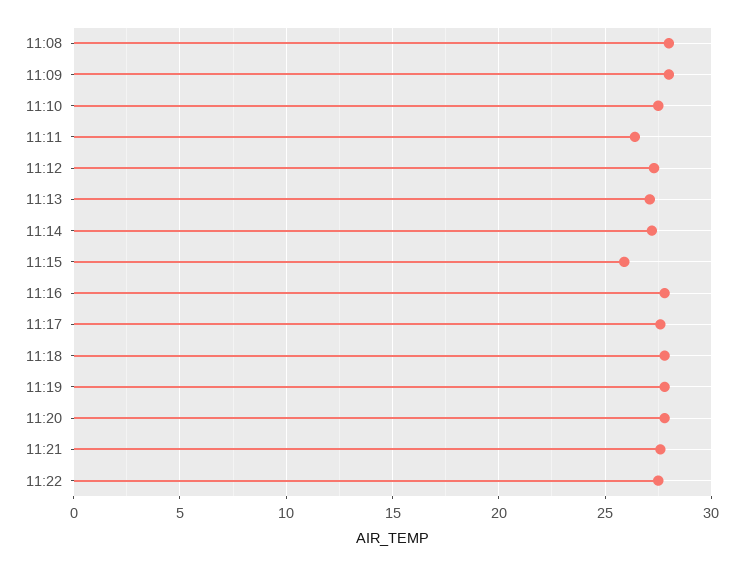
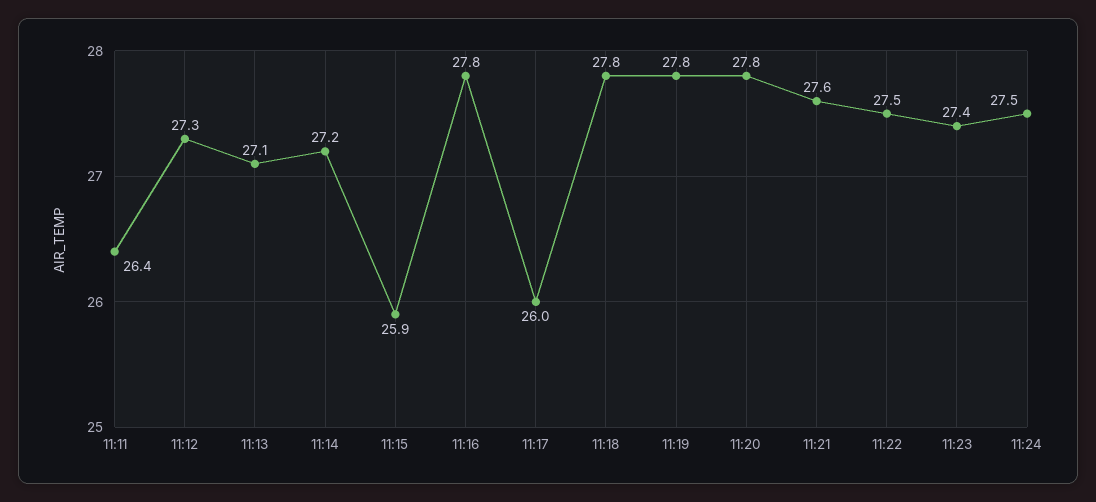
11:08: 28 -> none
11:09: 28 -> none
11:10: 27.5 -> none
11:17: 27.5 -> 26
11:23: none -> 27.4
11:24: none -> 27.5

